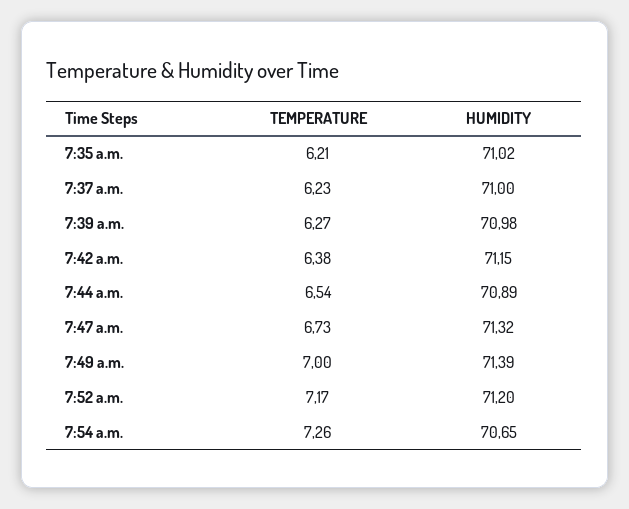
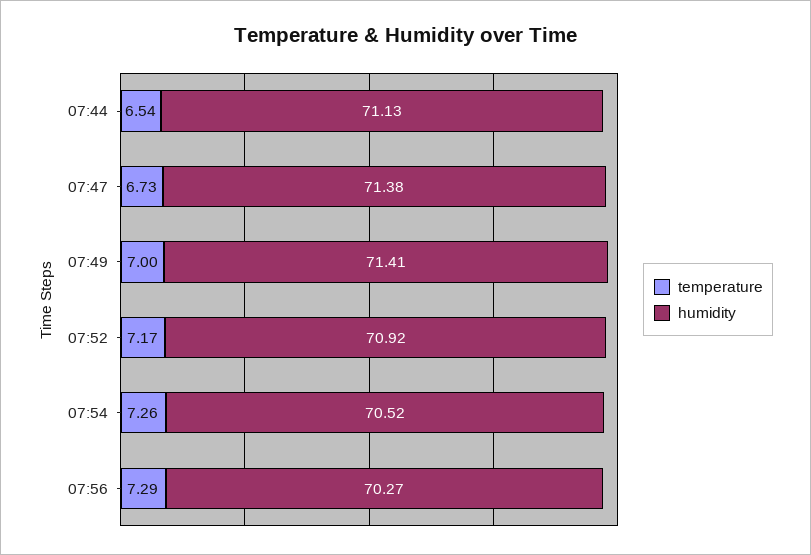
TEMPERATURE, 7:35 a.m.: 6.21 -> none
HUMIDITY, 7:35 a.m.: 71.02 -> none
TEMPERATURE, 7:37 a.m.: 6.23 -> none
HUMIDITY, 7:37 a.m.: 71 -> none
TEMPERATURE, 7:39 a.m.: 6.27 -> none
HUMIDITY, 7:39 a.m.: 70.98 -> none
TEMPERATURE, 7:42 a.m.: 6.38 -> none
HUMIDITY, 7:42 a.m.: 71.15 -> none
HUMIDITY, 7:44 a.m.: 70.89 -> 71.13
HUMIDITY, 7:47 a.m.: 71.32 -> 71.38
HUMIDITY, 7:49 a.m.: 71.39 -> 71.41
HUMIDITY, 7:52 a.m.: 71.2 -> 70.92
HUMIDITY, 7:54 a.m.: 70.65 -> 70.52
TEMPERATURE, 07:56: none -> 7.29
HUMIDITY, 07:56: none -> 70.27

